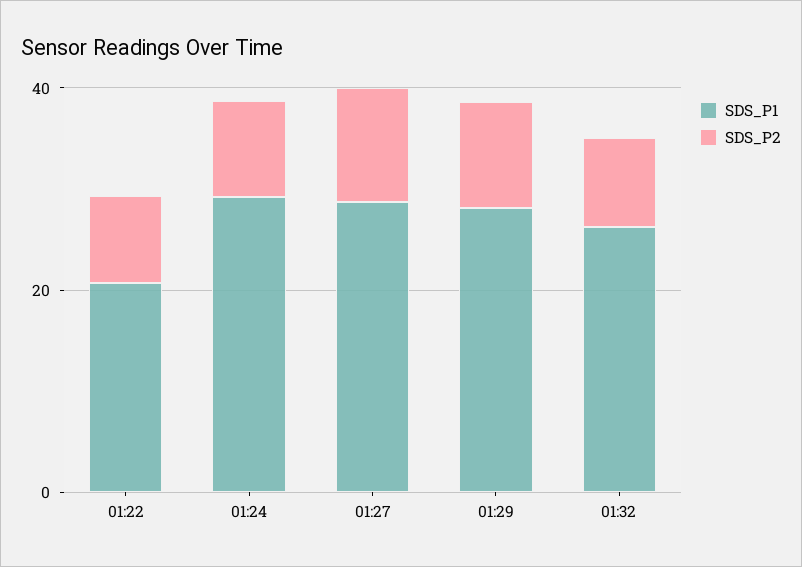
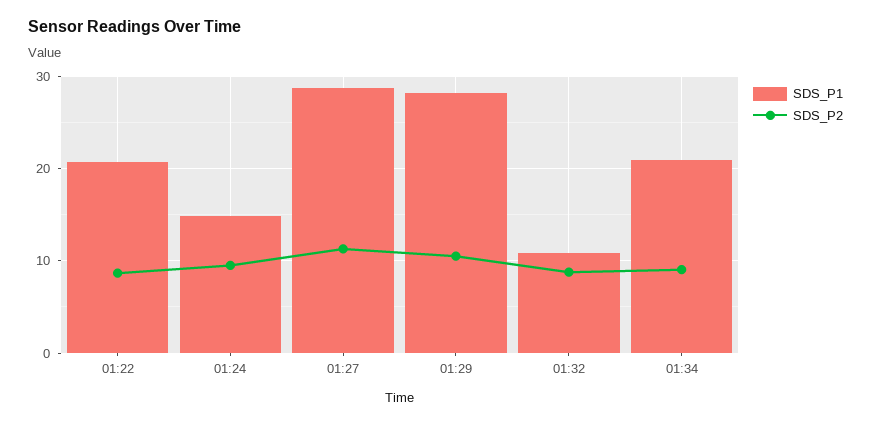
SDS_P1, 01:24: 30 -> 15
SDS_P1, 01:32: 25 -> 11
SDS_P1, 01:34: none -> 21
SDS_P2, 01:34: none -> 9

